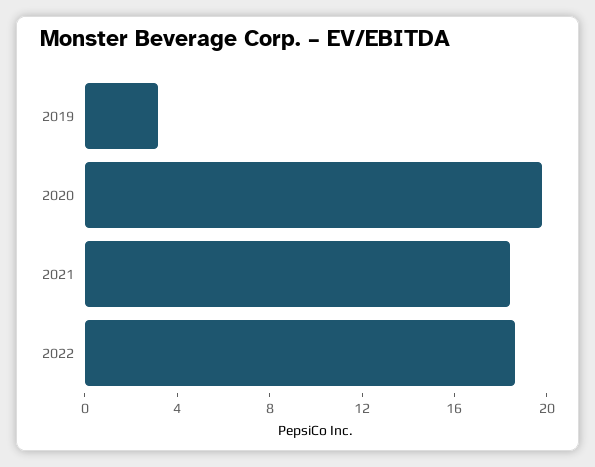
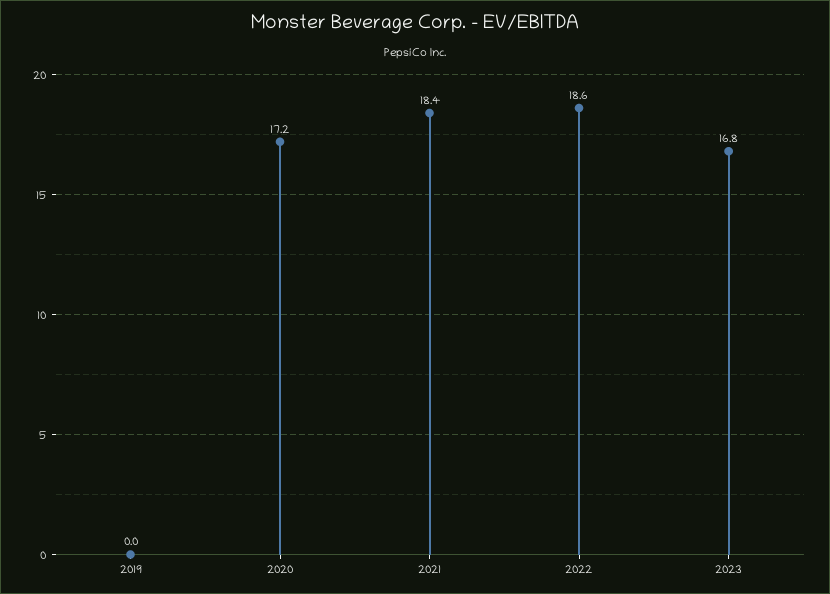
2019: 3 -> 0
2020: 20 -> 17.2
2023: none -> 16.8

